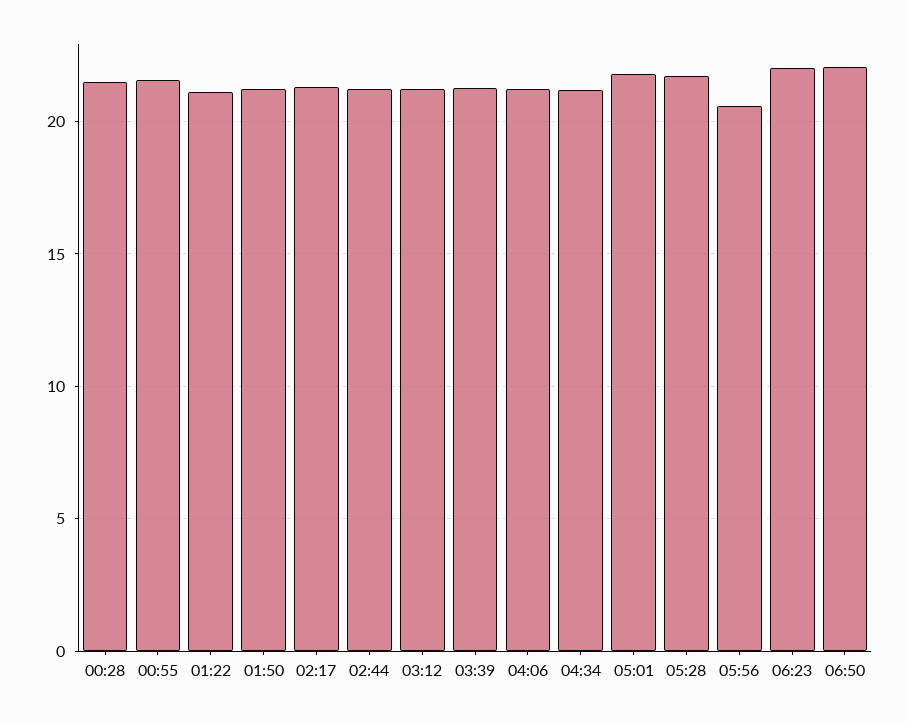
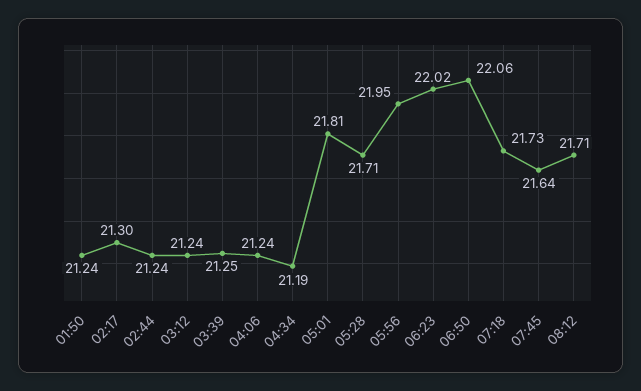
00:28: 21.5 -> none
00:55: 21.5 -> none
01:22: 21 -> none
05:56: 20.5 -> 21.95
07:18: none -> 21.73
07:45: none -> 21.64
08:12: none -> 21.71

